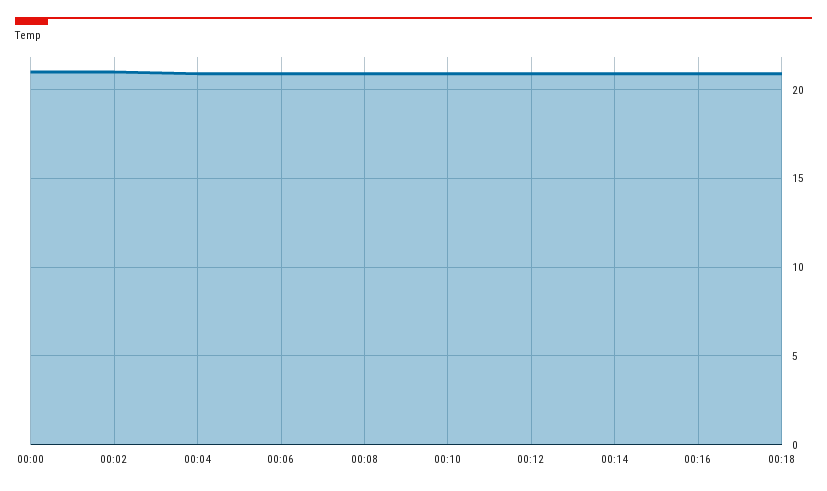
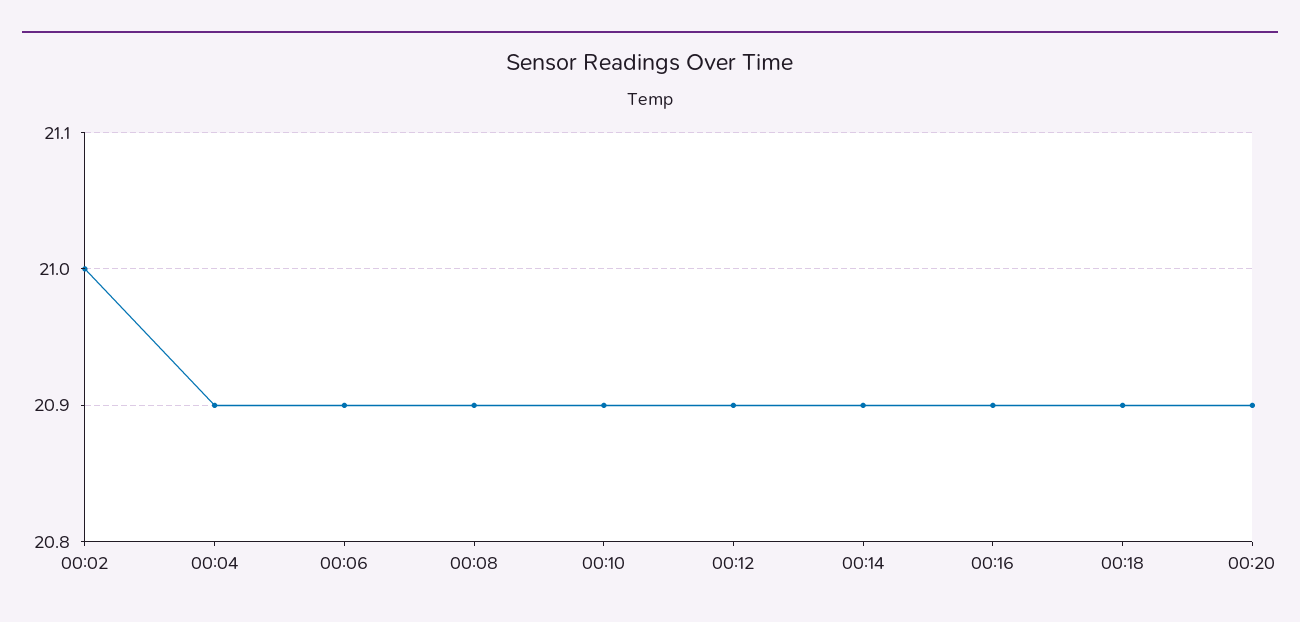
00:00: 21 -> none
00:20: none -> 20.9

